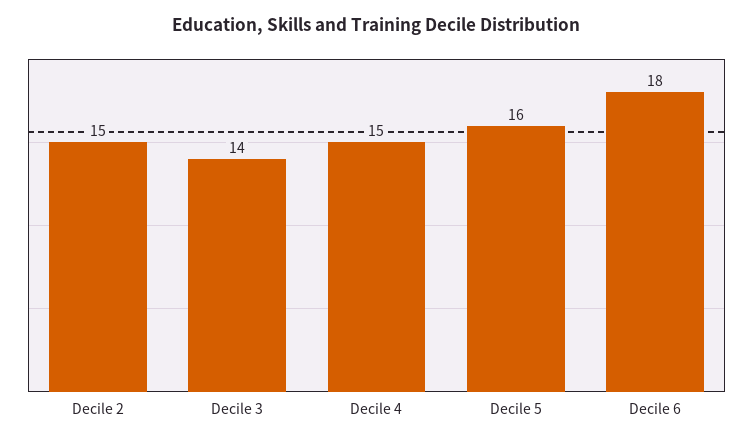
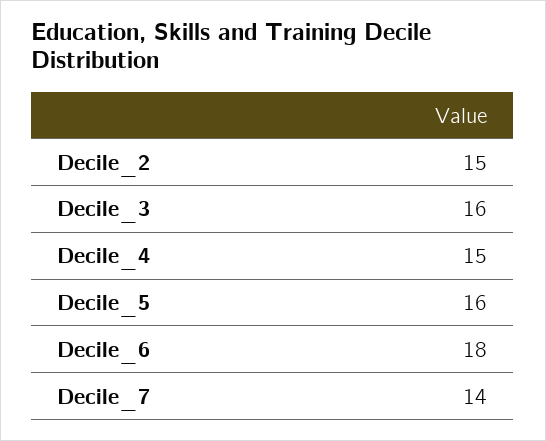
Decile 3: 14 -> 16
Decile_7: none -> 14

